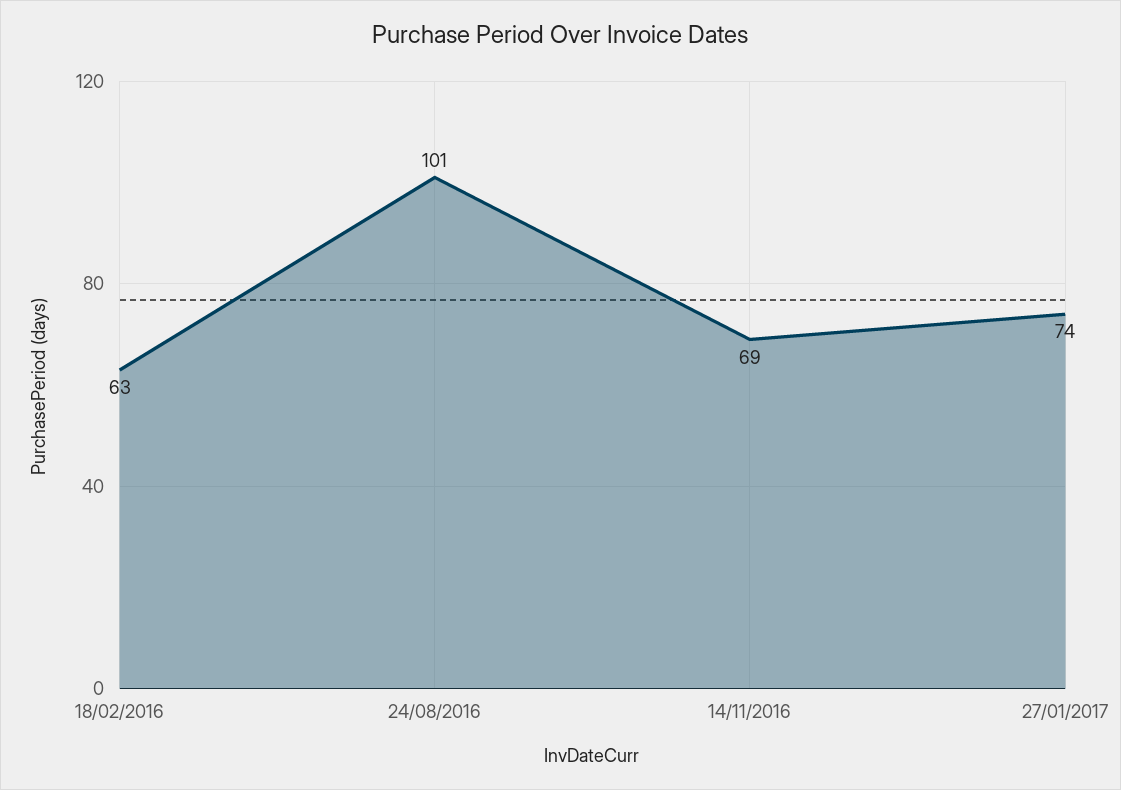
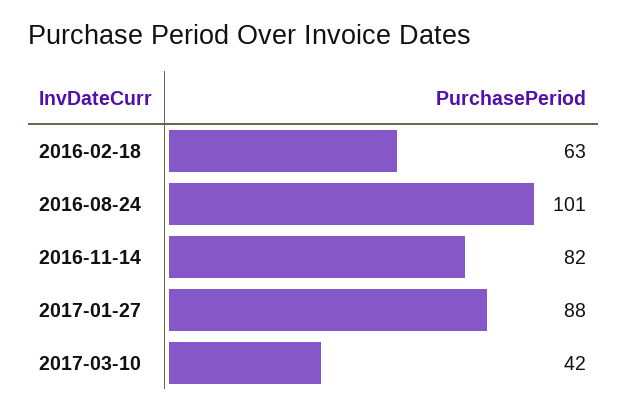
14/11/2016: 69 -> 82
27/01/2017: 74 -> 88
2017-03-10: none -> 42

